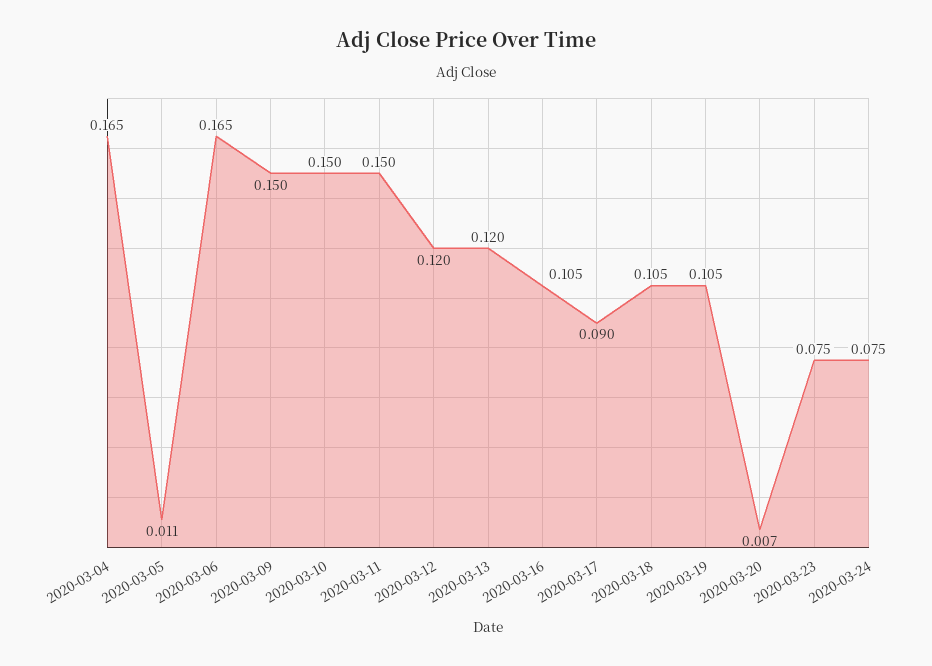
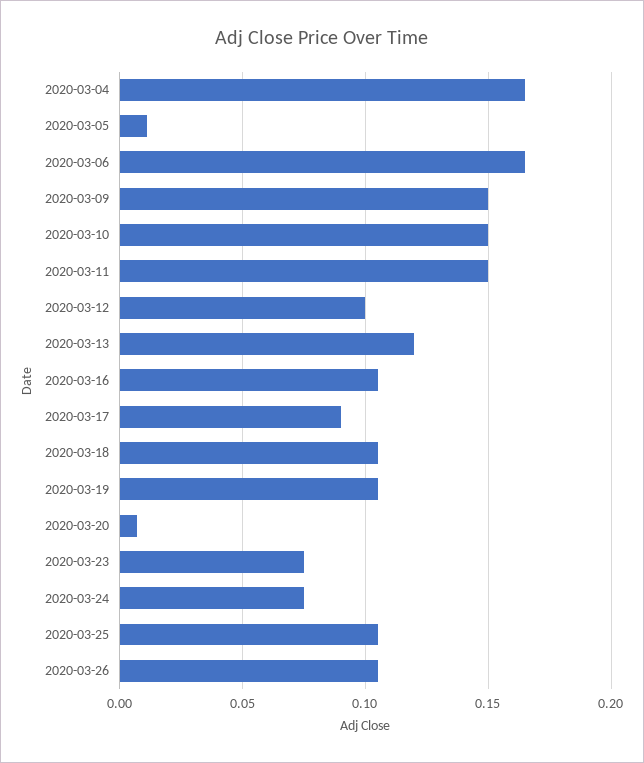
2020-03-12: 0.12 -> 0.1
2020-03-25: none -> 0.105
2020-03-26: none -> 0.105

